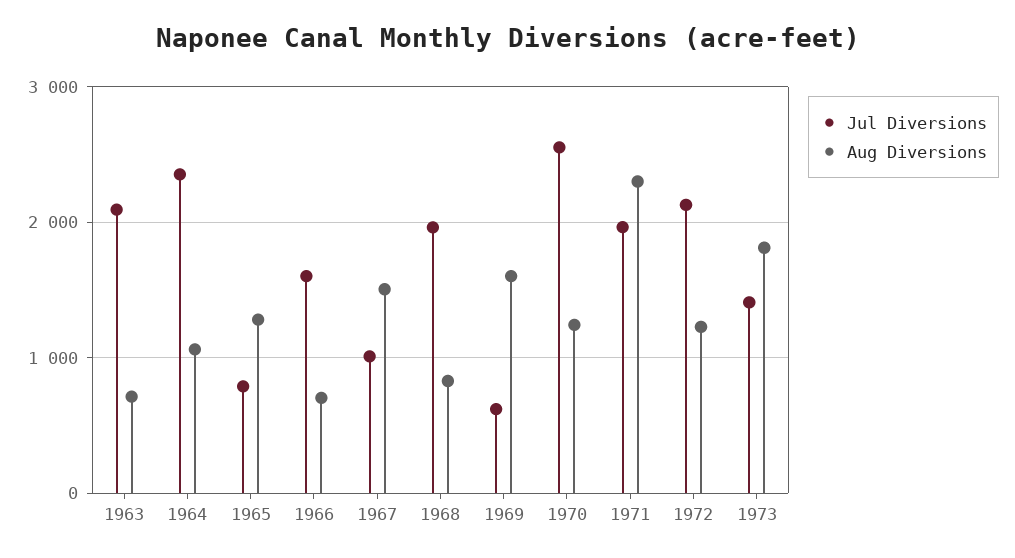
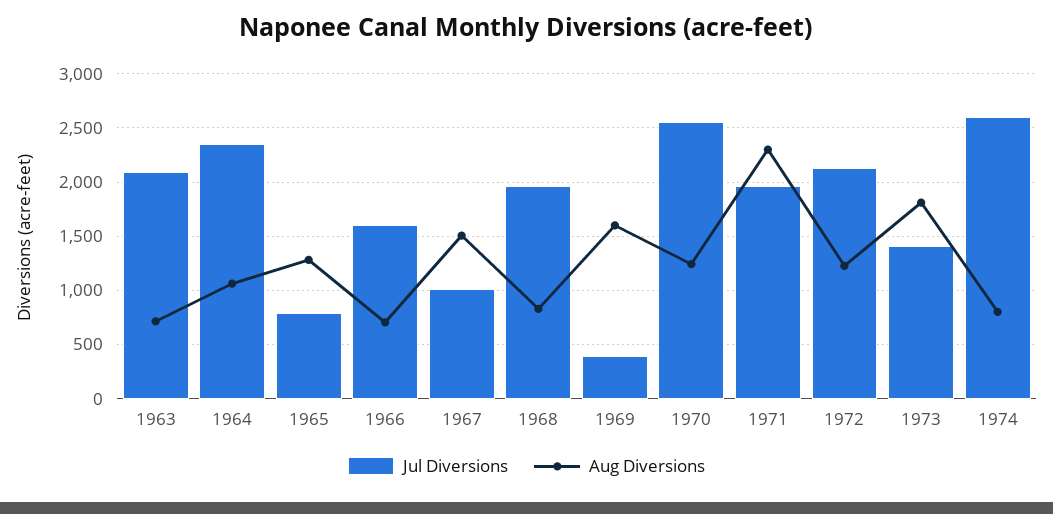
Jul Diversions, 1969: 600 -> 400
Jul Diversions, 1974: none -> 2600
Aug Diversions, 1974: none -> 800

